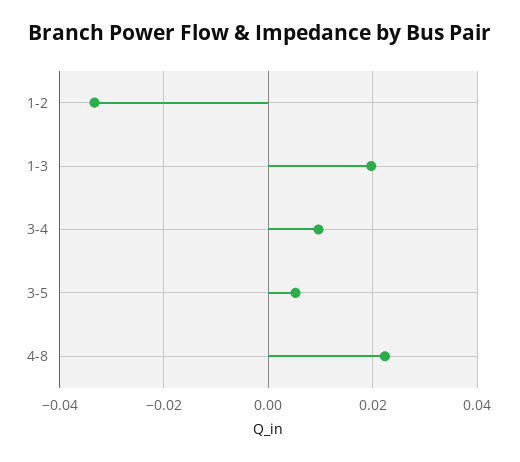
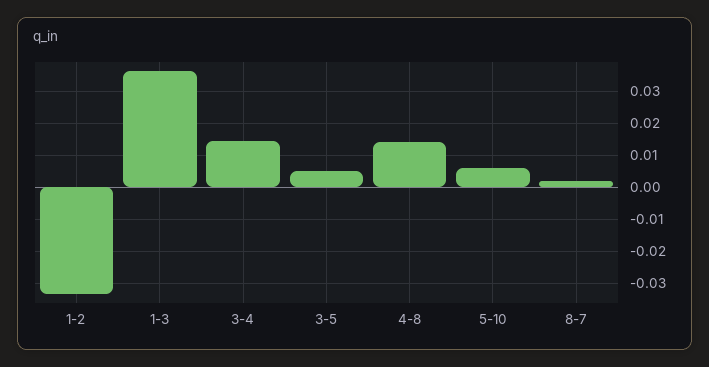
1-3: 0.02 -> 0.036
3-4: 0.01 -> 0.014
4-8: 0.022 -> 0.014
5-10: none -> 0.006
8-7: none -> 0.002

